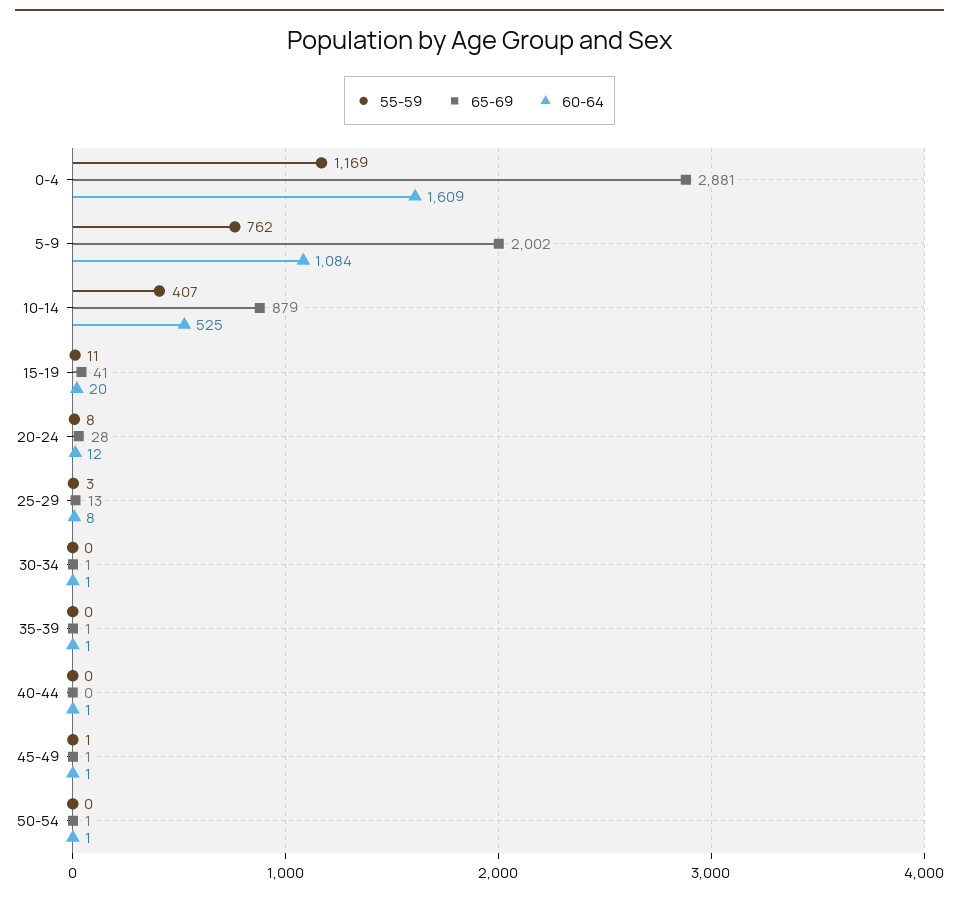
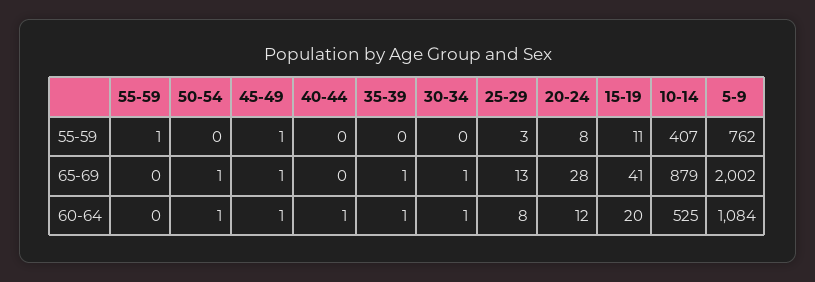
55-59, 0-4: 1169 -> none
65-69, 0-4: 2881 -> none
60-64, 0-4: 1609 -> none
55-59, 55-59: none -> 1
65-69, 55-59: none -> 0
60-64, 55-59: none -> 0

